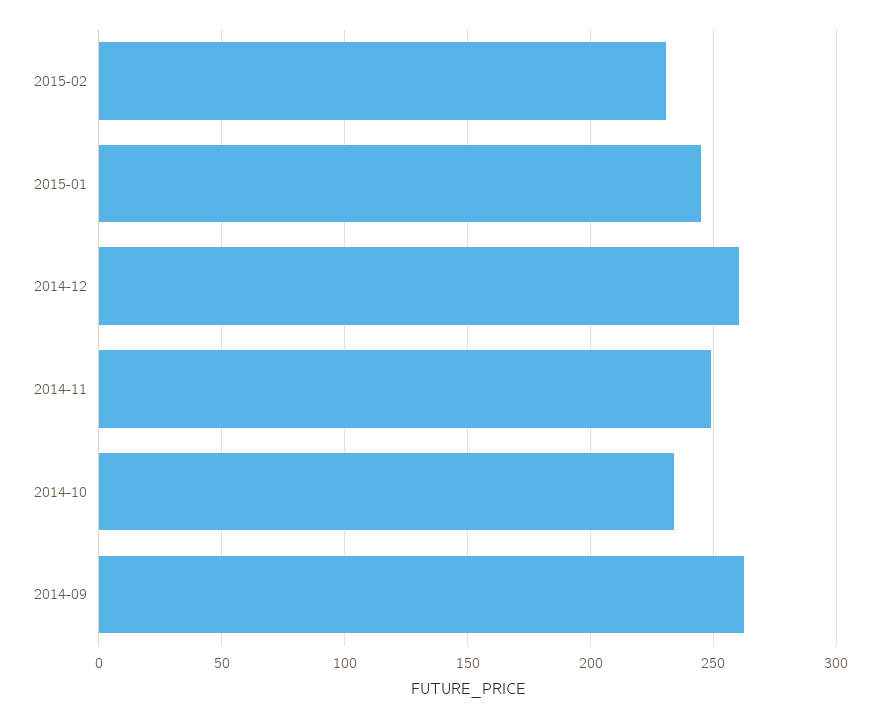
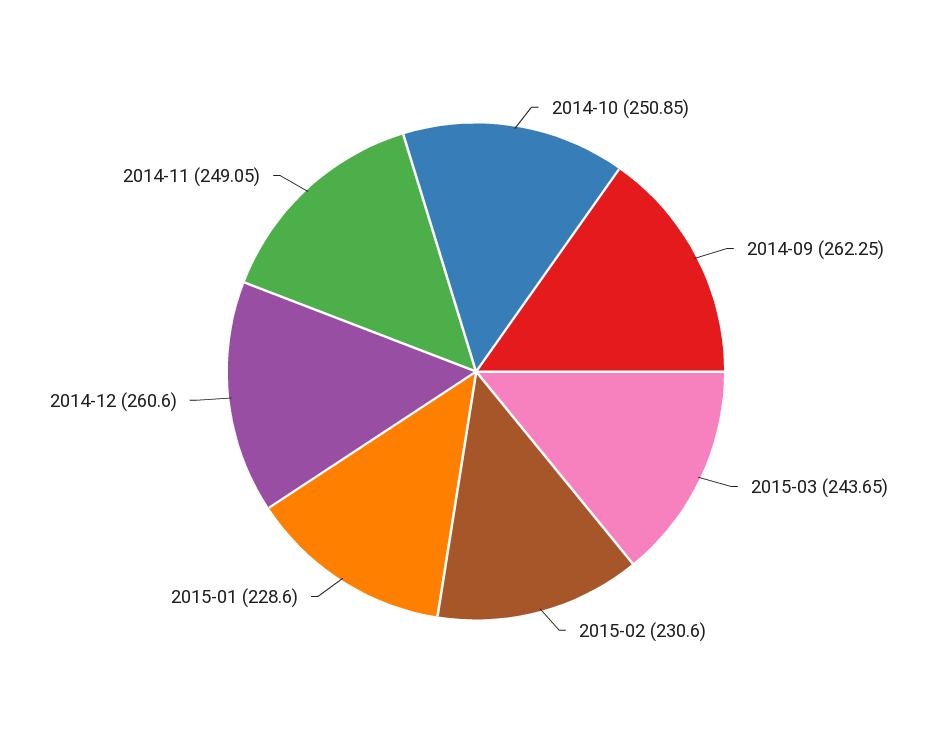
2015-01: 245 -> 228.6
2014-10: 235 -> 250.85
2015-03: none -> 243.65

